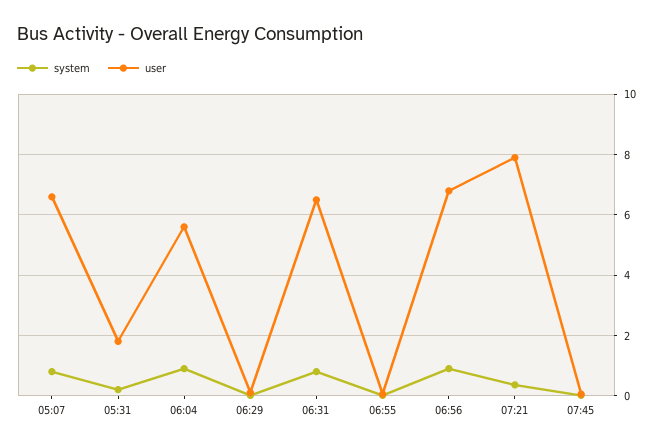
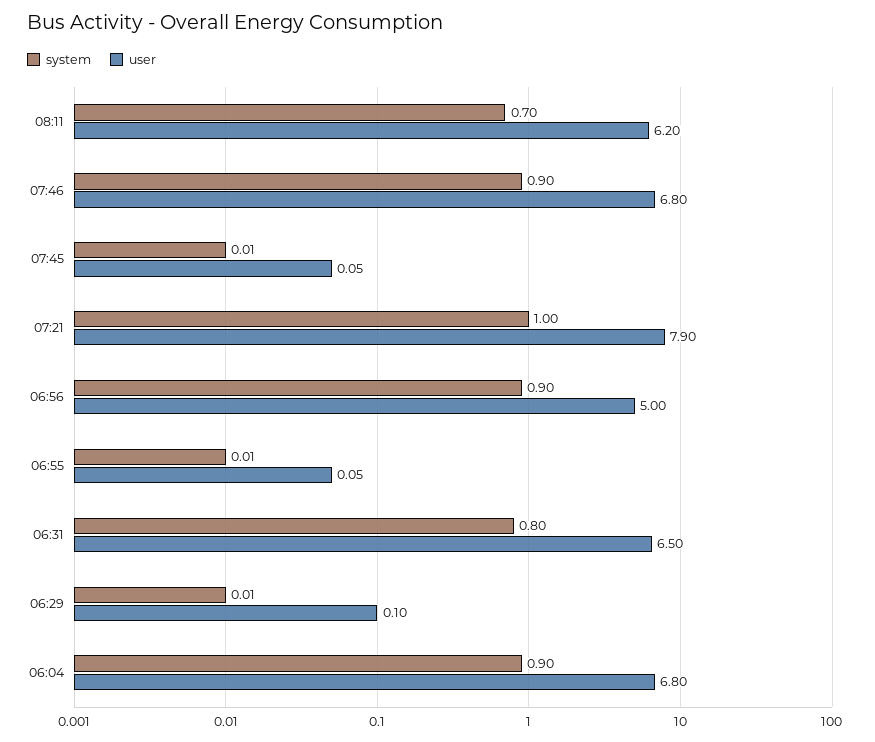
system, 05:07: 0.8 -> none
user, 05:07: 6.6 -> none
system, 05:31: 0.2 -> none
user, 05:31: 1.8 -> none
user, 06:04: 5.6 -> 6.8
user, 06:56: 6.8 -> 5
system, 07:21: 0.4 -> 1
system, 08:11: none -> 0.7
user, 08:11: none -> 6.2
system, 07:46: none -> 0.9
user, 07:46: none -> 6.8

